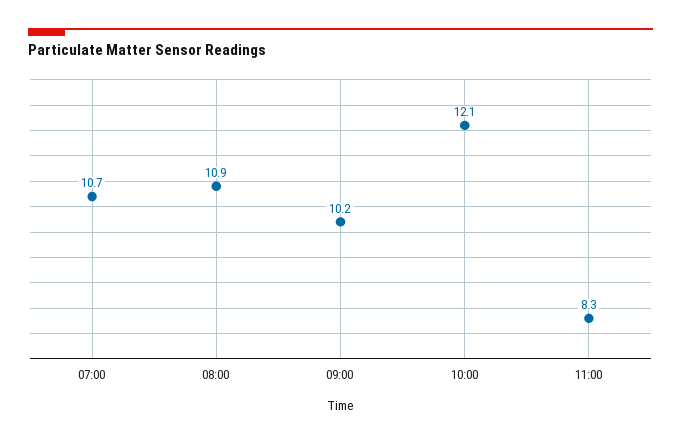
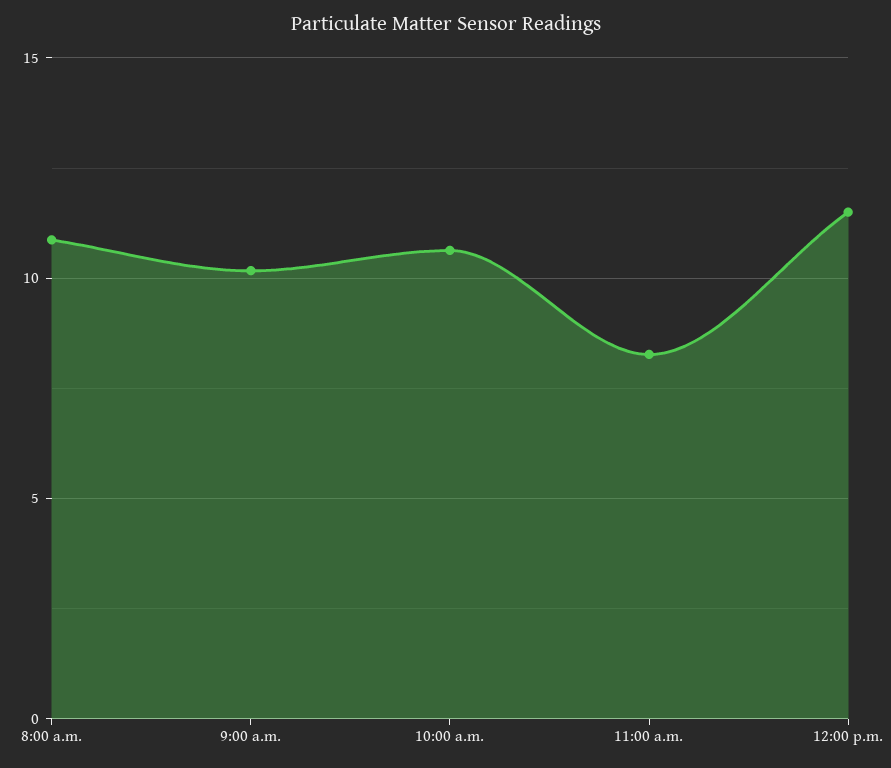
07:00: 10.7 -> none
10:00: 12.1 -> 10.5
12:00 p.m.: none -> 11.5

